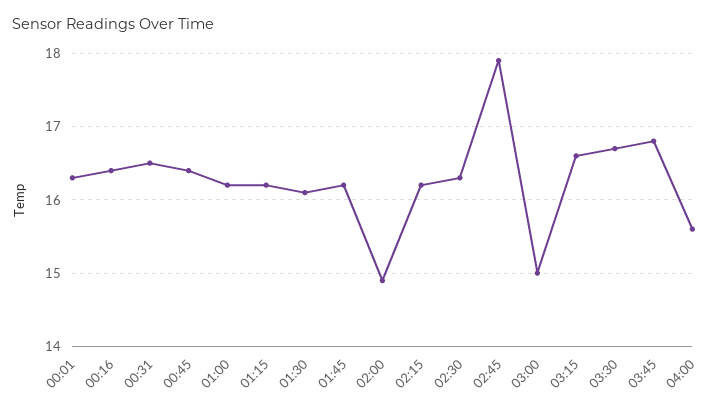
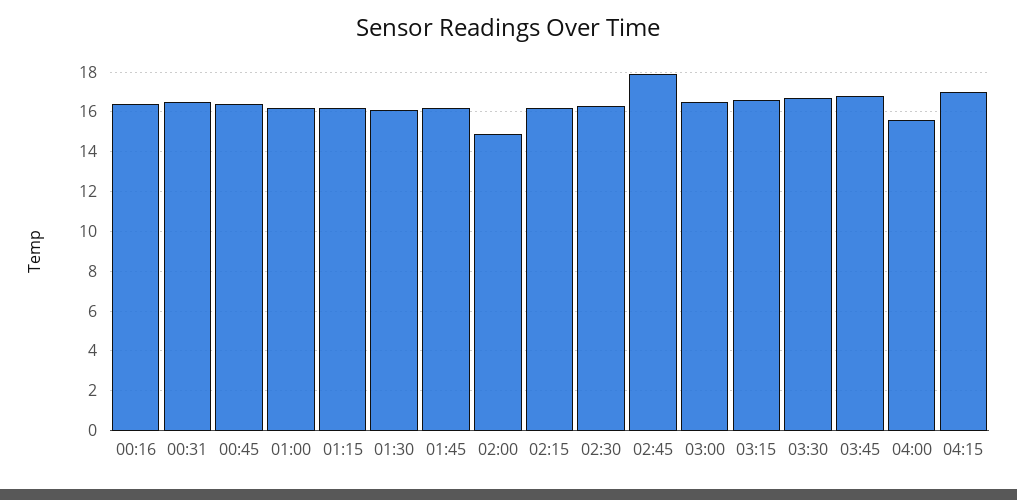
00:01: 16.3 -> none
03:00: 15 -> 16.5
04:15: none -> 17

